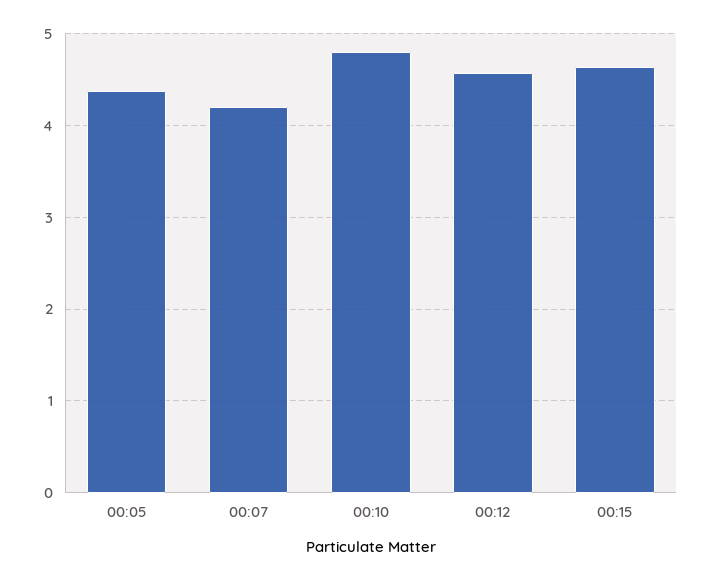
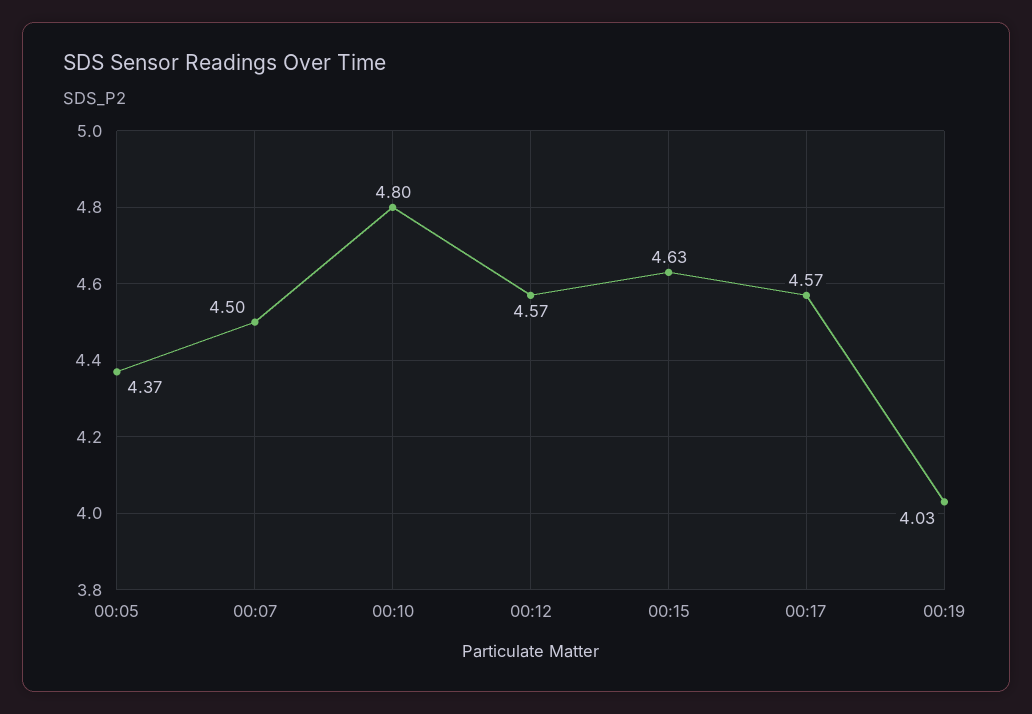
00:07: 4.2 -> 4.5
00:17: none -> 4.57
00:19: none -> 4.03

